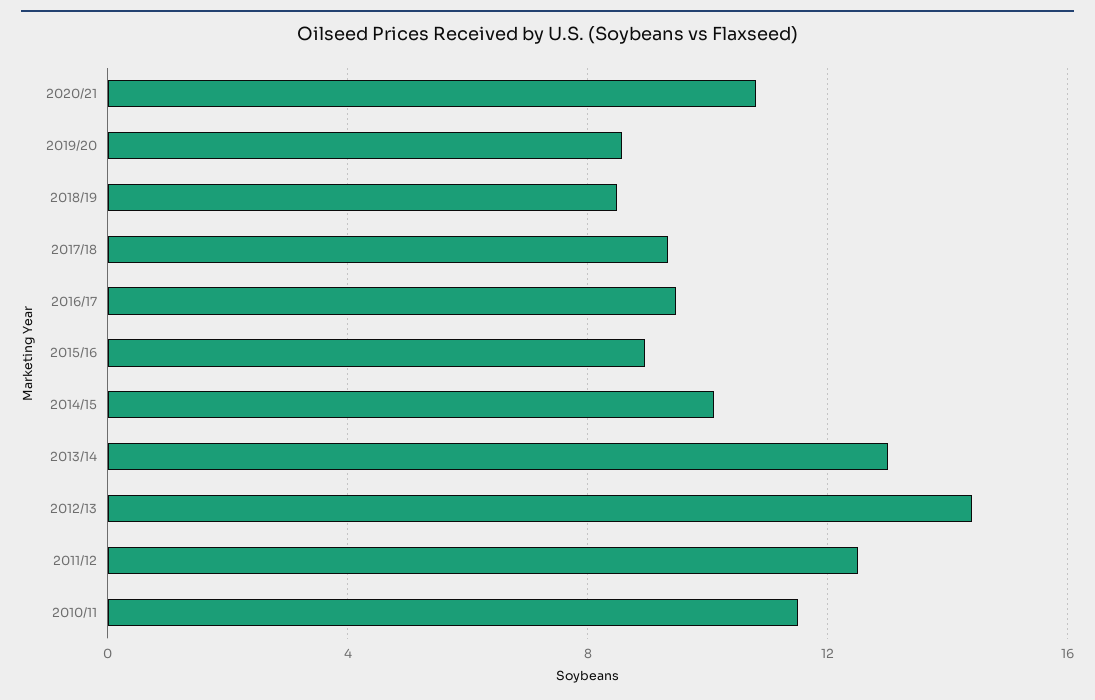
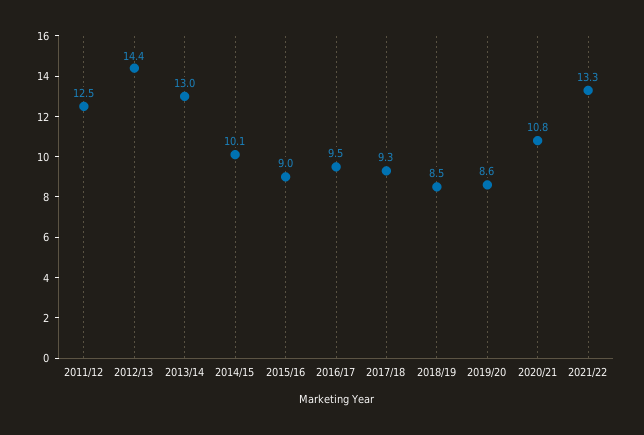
2010/11: 11.5 -> none
2021/22: none -> 13.3

